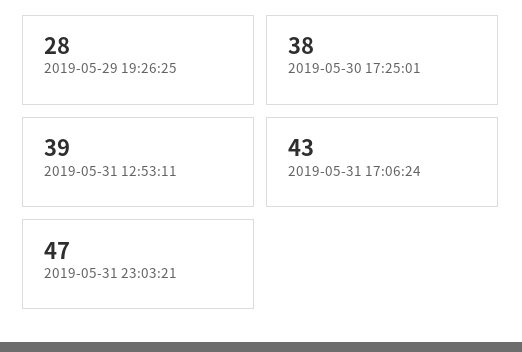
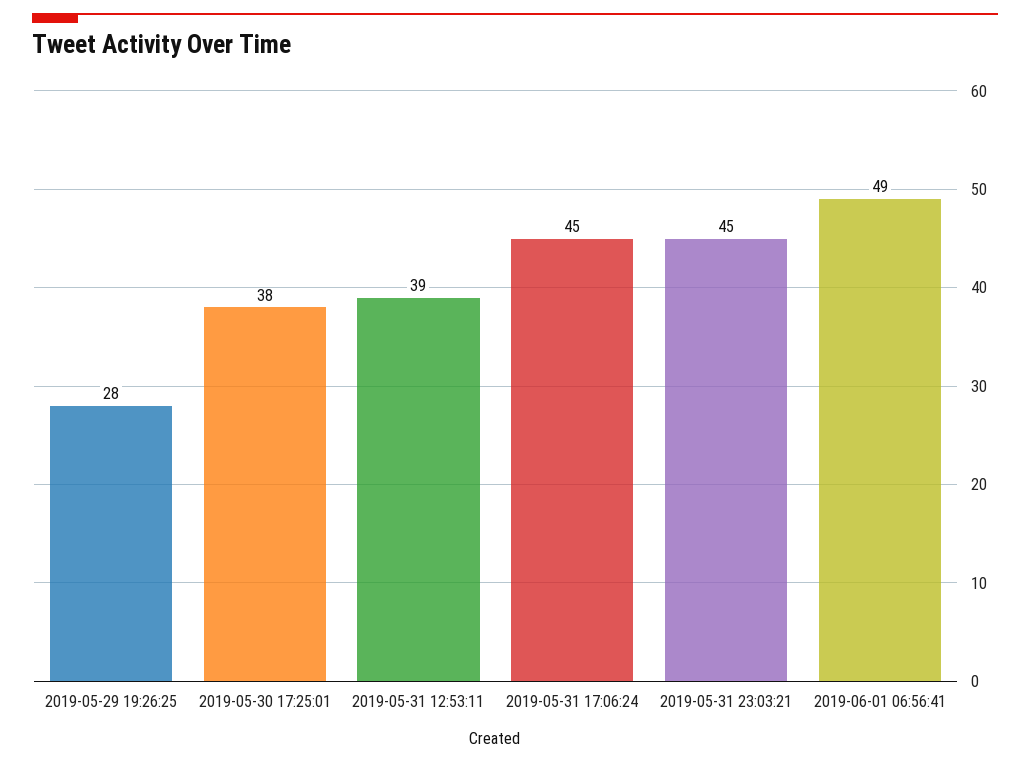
2019-05-31 17:06:24: 43 -> 45
2019-05-31 23:03:21: 47 -> 45
2019-06-01 06:56:41: none -> 49

